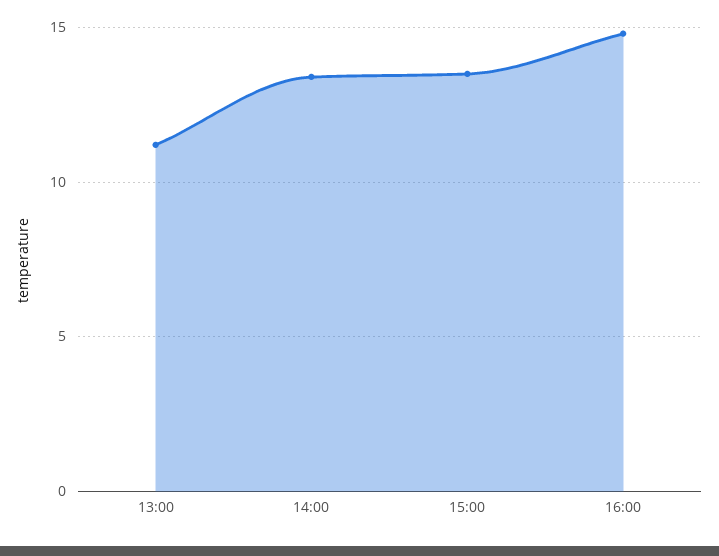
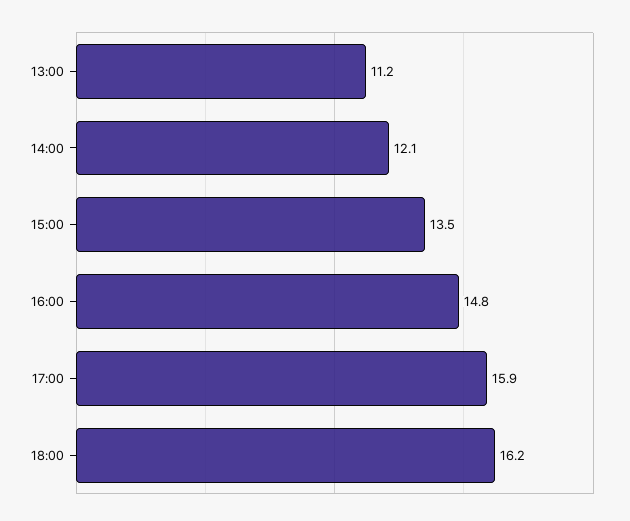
14:00: 13.5 -> 12.1
17:00: none -> 15.9
18:00: none -> 16.2

